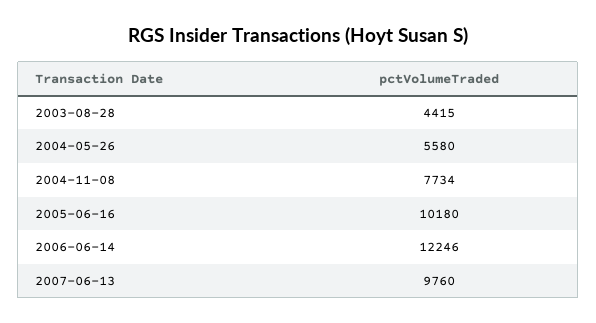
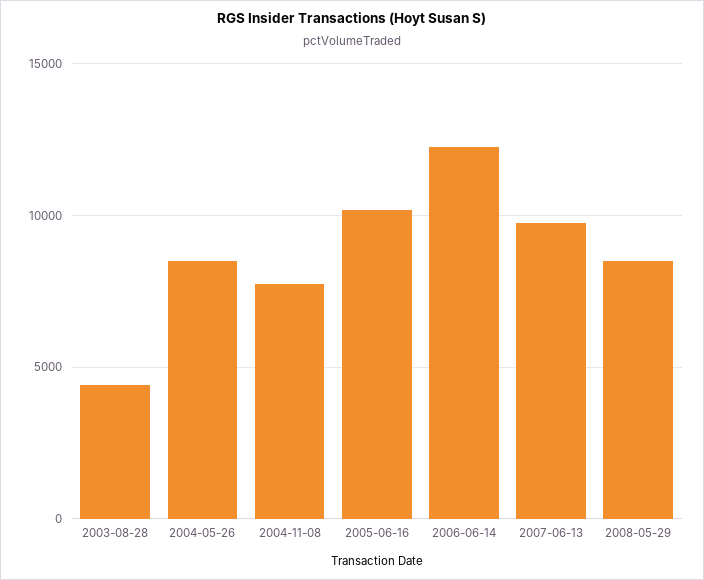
2004-05-26: 5580 -> 8500
2008-05-29: none -> 8500

